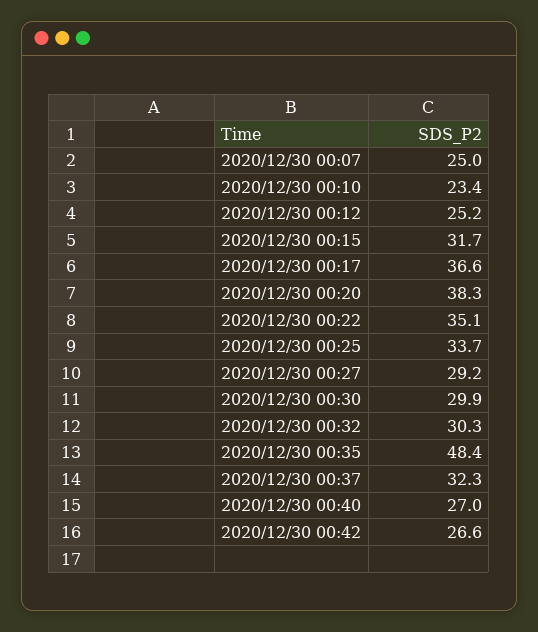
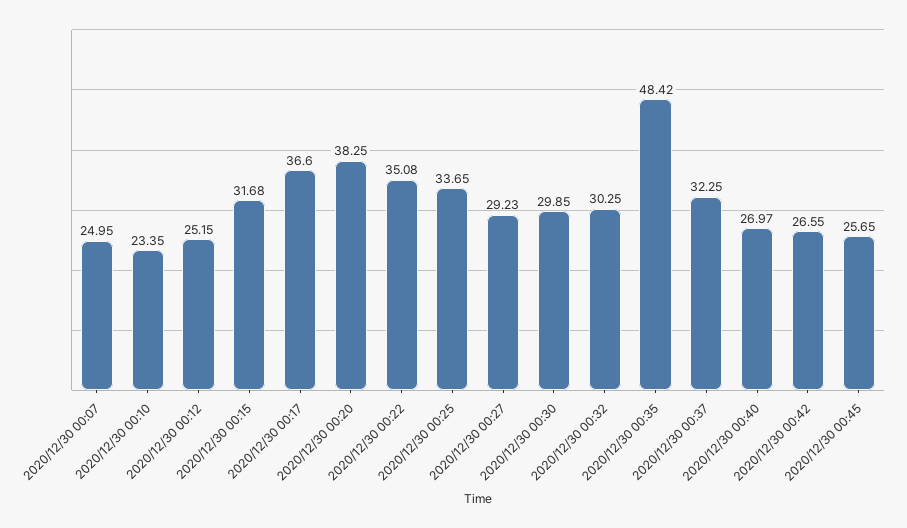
2020/12/30 00:45: none -> 25.65

